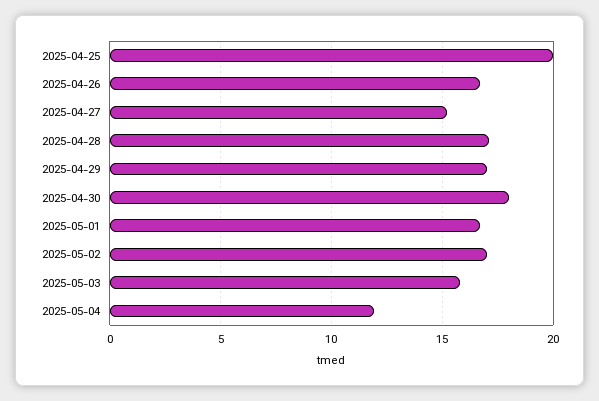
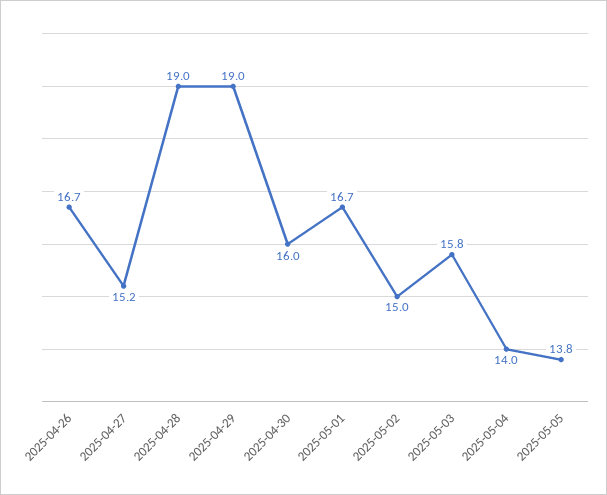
2025-04-25: 20 -> none
2025-04-28: 17 -> 19
2025-04-29: 17 -> 19
2025-04-30: 18 -> 16
2025-05-02: 17 -> 15
2025-05-04: 12 -> 14
2025-05-05: none -> 13.8

